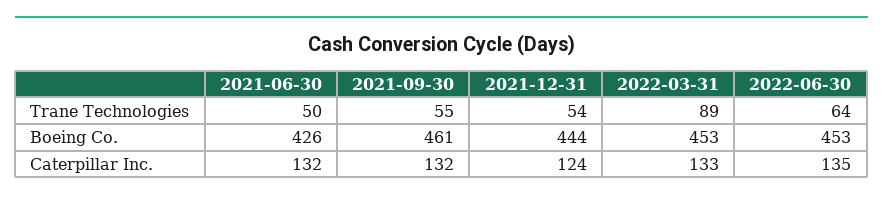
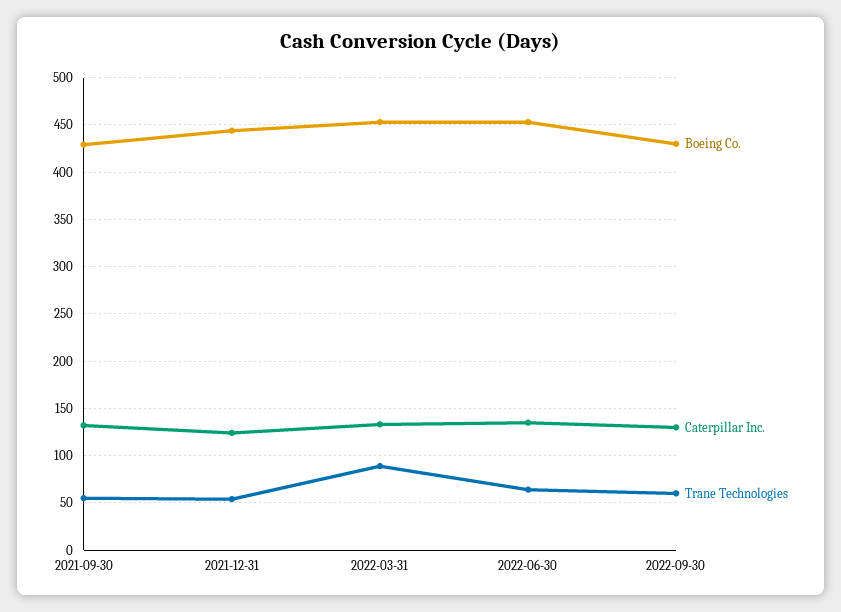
Trane Technologies, 2021-06-30: 50 -> none
Boeing Co., 2021-06-30: 426 -> none
Boeing Co., 2021-09-30: 461 -> 430
Caterpillar Inc., 2021-06-30: 132 -> none
Boeing Co., 2022-09-30: none -> 430
Caterpillar Inc., 2022-09-30: none -> 130
Trane Technologies, 2022-09-30: none -> 60

